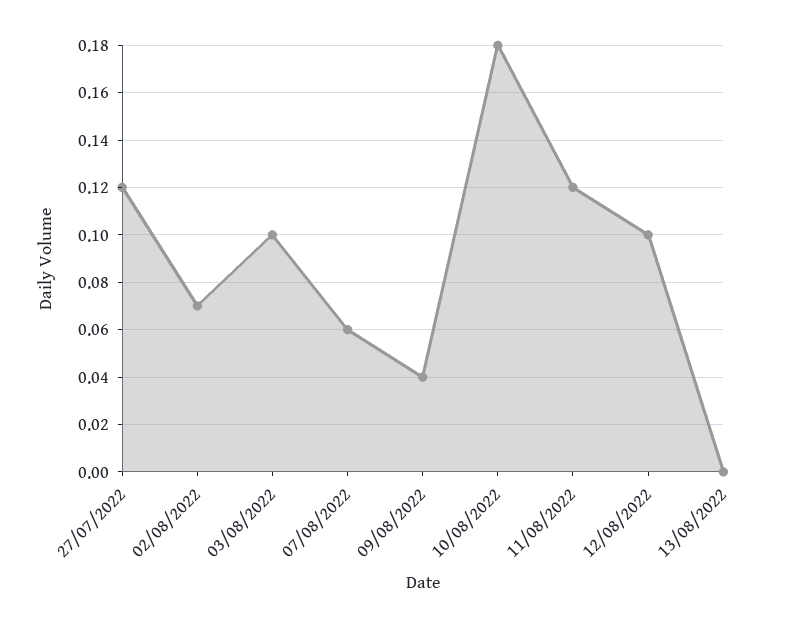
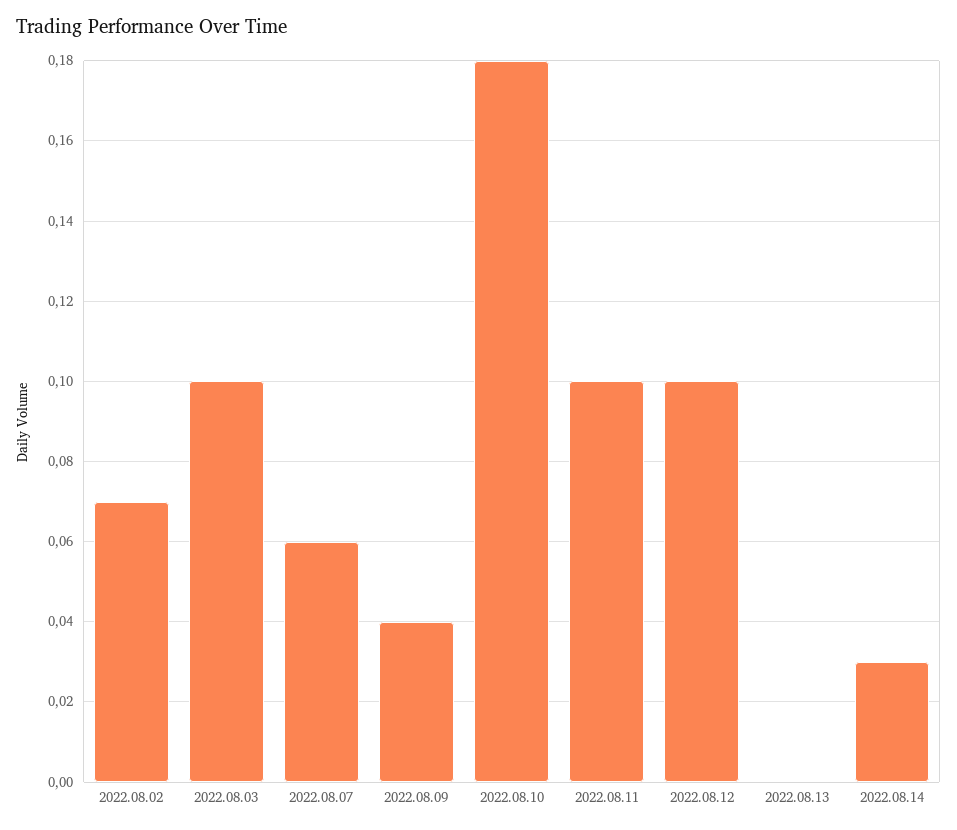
27/07/2022: 0.12 -> none
11/08/2022: 0.12 -> 0.1
2022.08.14: none -> 0.03

